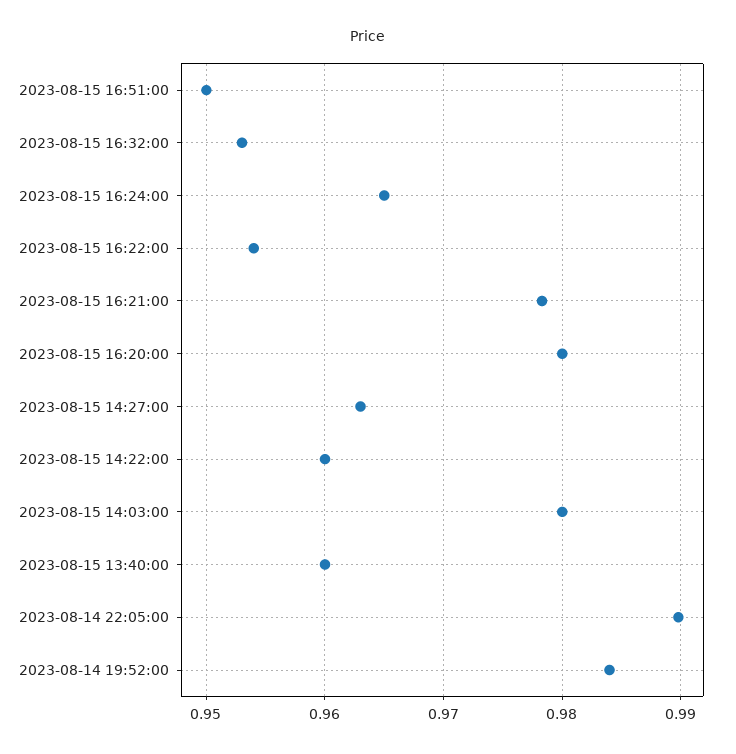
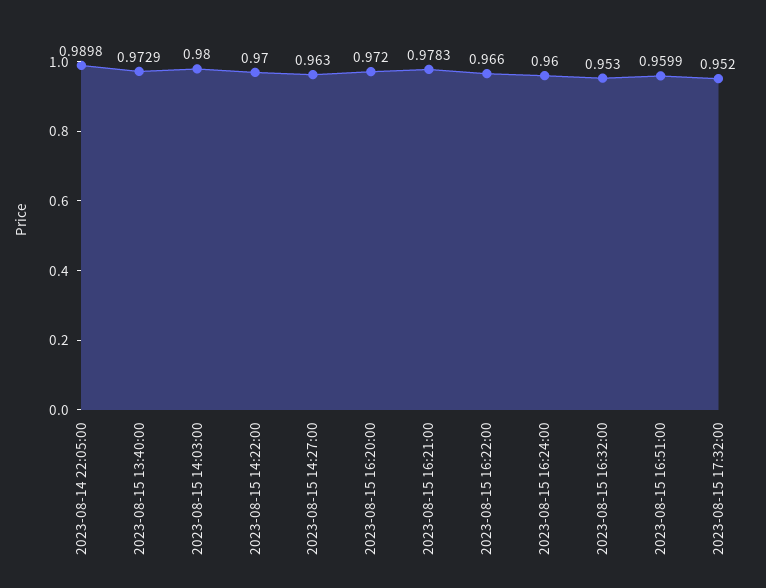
2023-08-15 16:51:00: 0.95 -> 0.9599
2023-08-15 16:24:00: 0.965 -> 0.96
2023-08-15 16:22:00: 0.954 -> 0.966
2023-08-15 16:20:00: 0.98 -> 0.972
2023-08-15 14:22:00: 0.96 -> 0.97
2023-08-15 13:40:00: 0.96 -> 0.9729
2023-08-14 19:52:00: 0.984 -> none
2023-08-15 17:32:00: none -> 0.952

